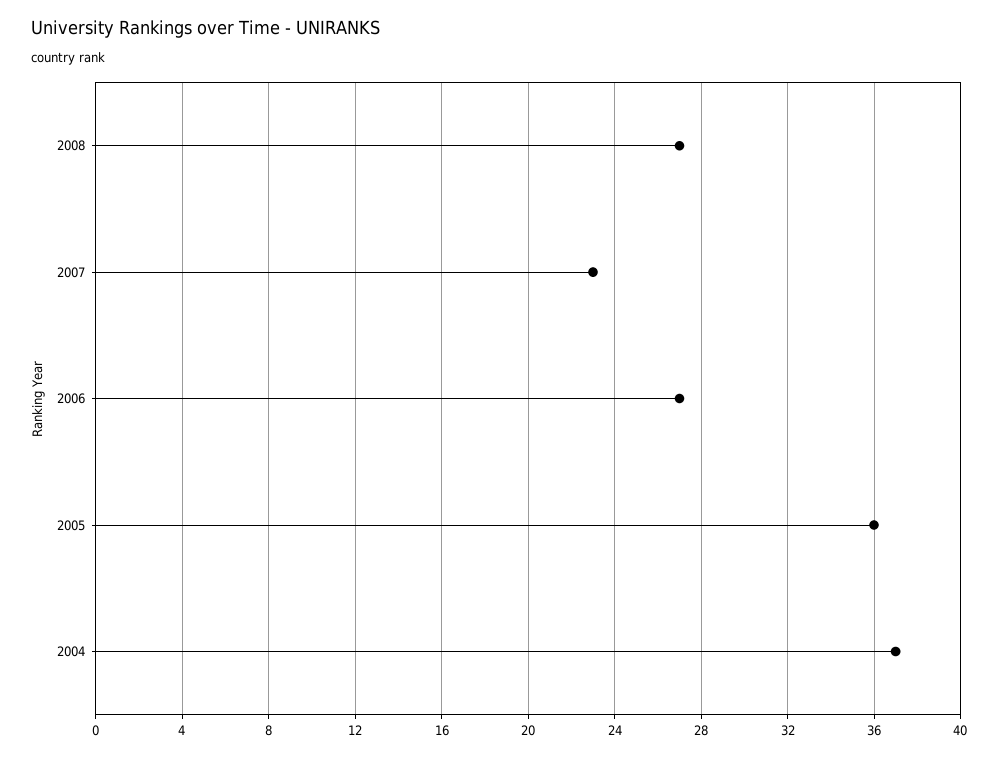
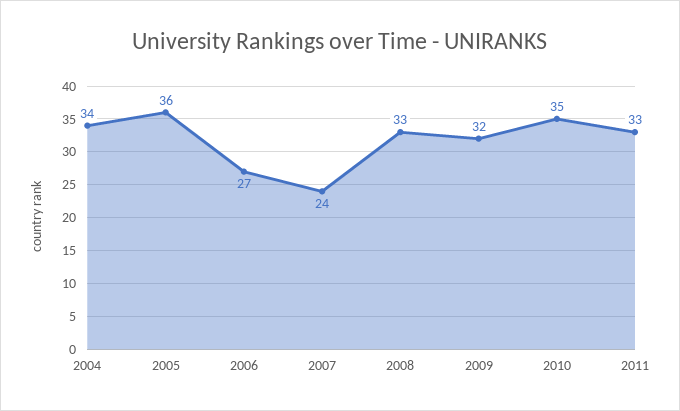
2008: 27 -> 33
2007: 23 -> 24
2004: 37 -> 34
2009: none -> 32
2010: none -> 35
2011: none -> 33

